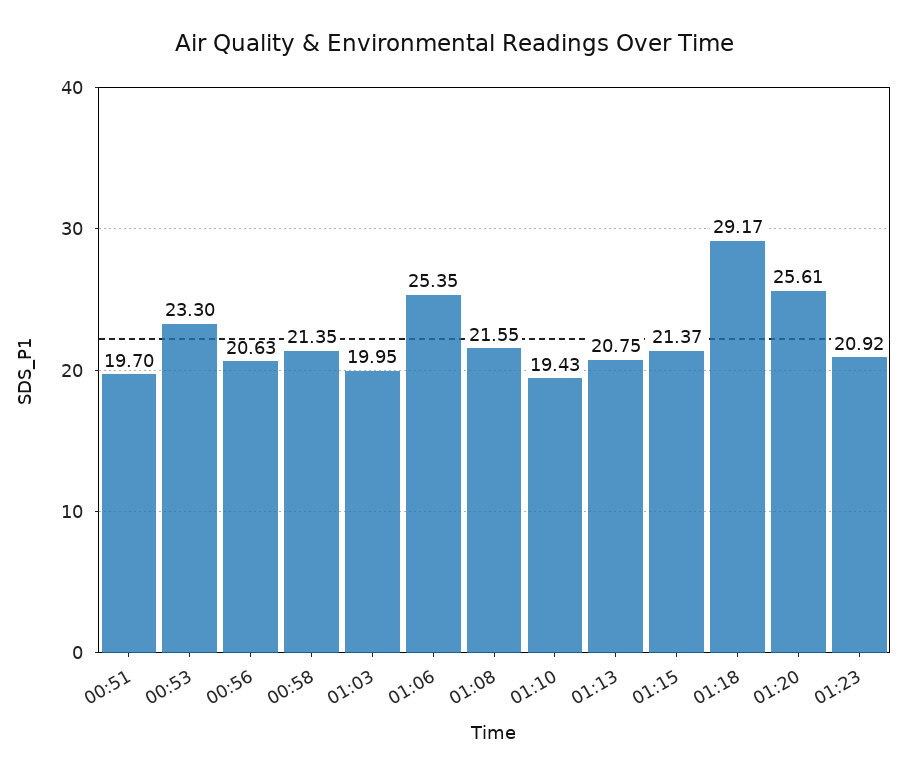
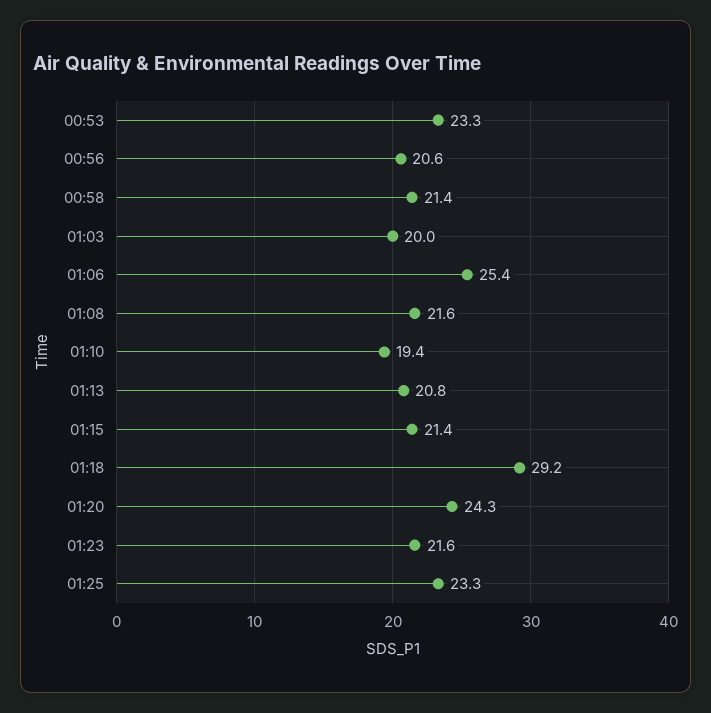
00:51: 19.7 -> none
01:20: 25.61 -> 24.3
01:23: 20.92 -> 21.6
01:25: none -> 23.3

